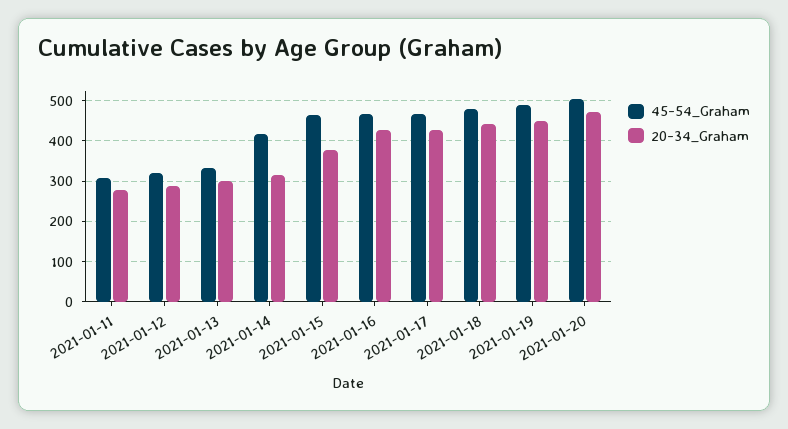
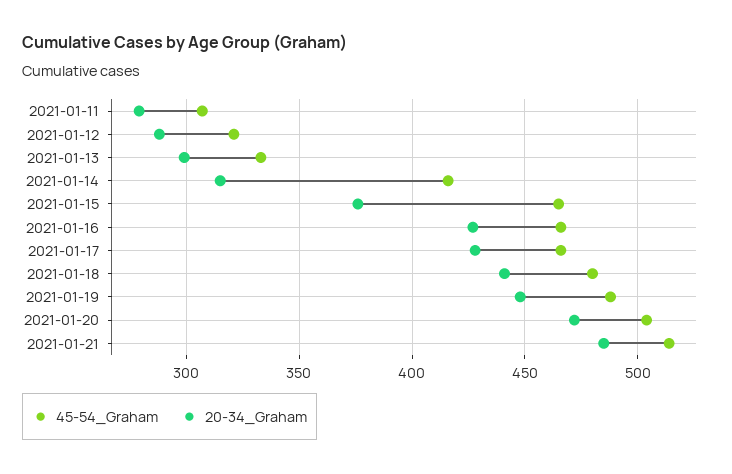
45-54_Graham, 2021-01-21: none -> 515
20-34_Graham, 2021-01-21: none -> 485

